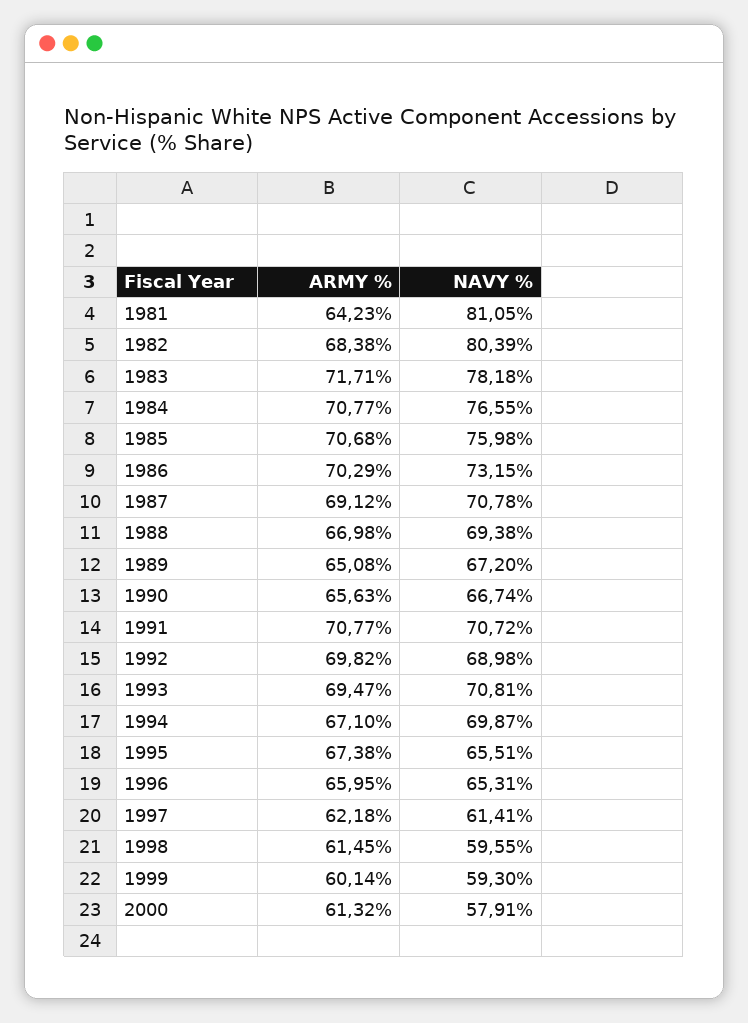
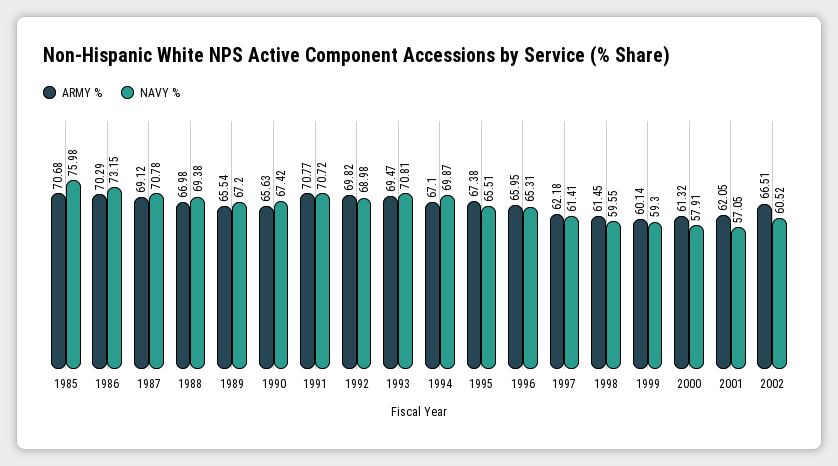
ARMY %, 1981: 64.23 -> none
NAVY %, 1981: 81.05 -> none
ARMY %, 1982: 68.38 -> none
NAVY %, 1982: 80.39 -> none
ARMY %, 1983: 71.71 -> none
NAVY %, 1983: 78.18 -> none
ARMY %, 1984: 70.77 -> none
NAVY %, 1984: 76.55 -> none
ARMY %, 1989: 65.08 -> 65.54
NAVY %, 1990: 66.74 -> 67.42
ARMY %, 2001: none -> 62.05
NAVY %, 2001: none -> 57.05
ARMY %, 2002: none -> 66.51
NAVY %, 2002: none -> 60.52

